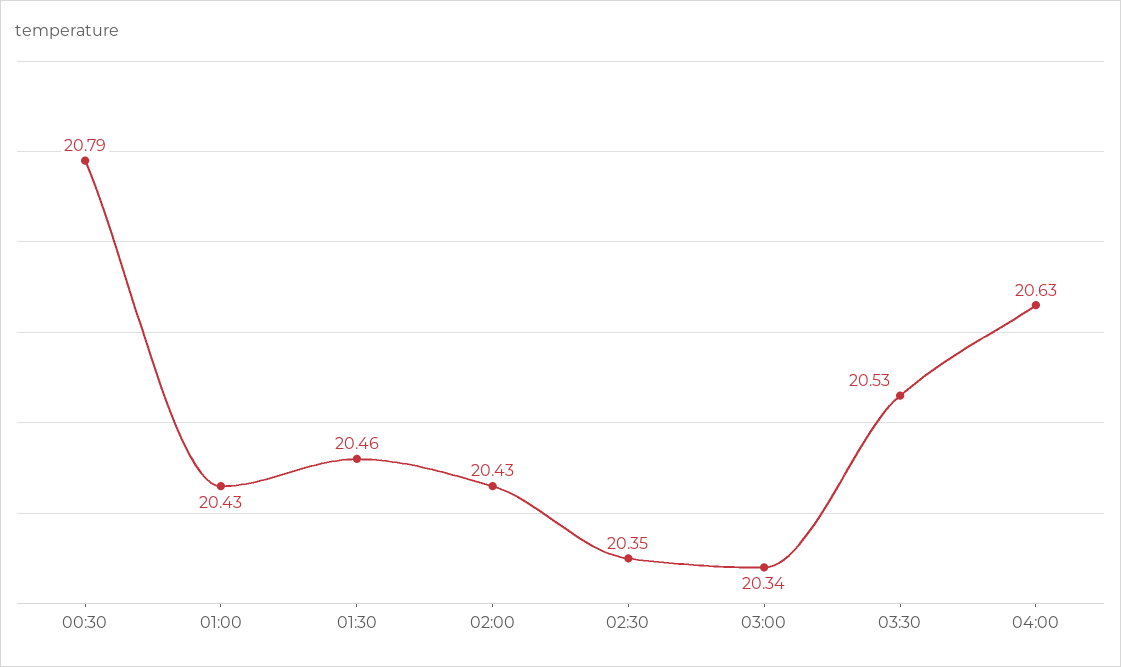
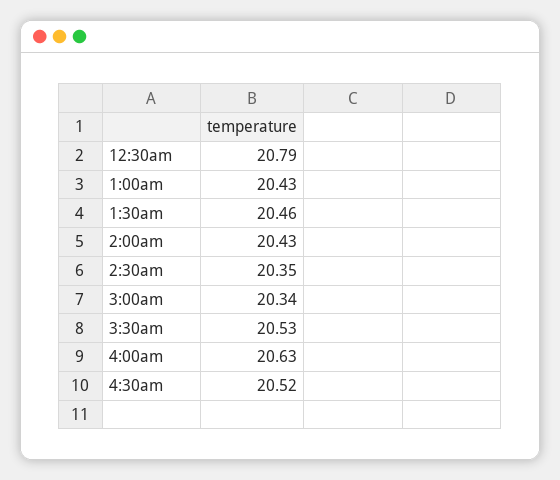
4:30am: none -> 20.52

